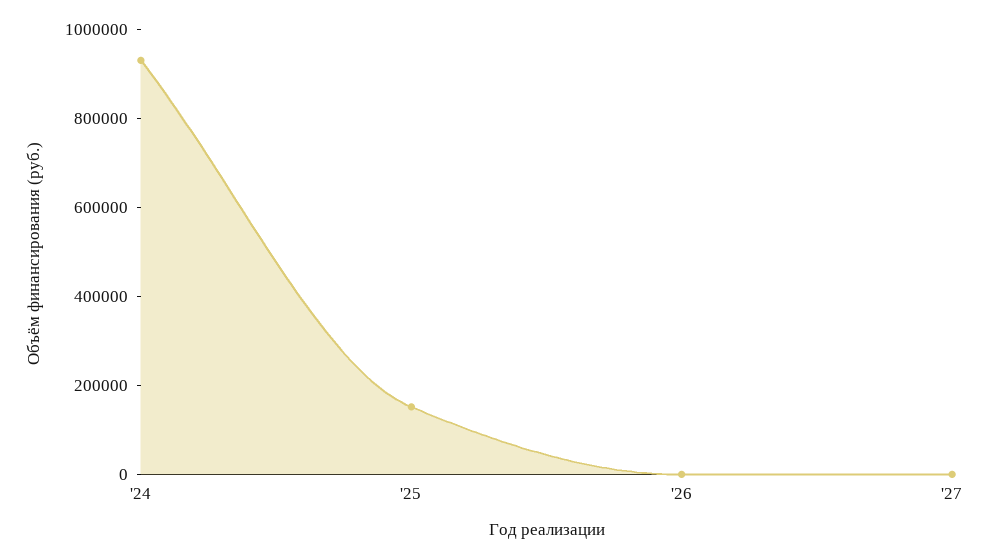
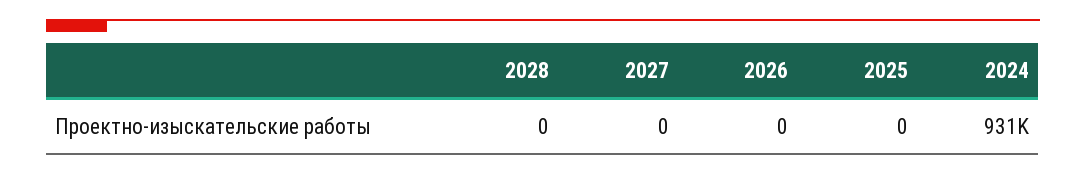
'25: 150000 -> 0
2028: none -> 0

